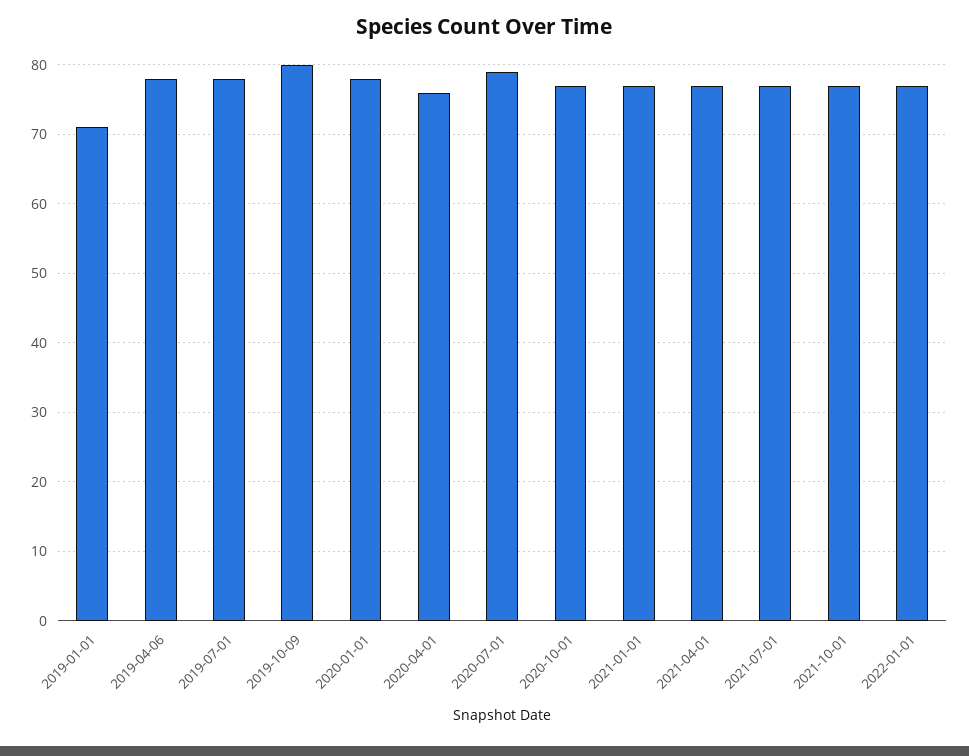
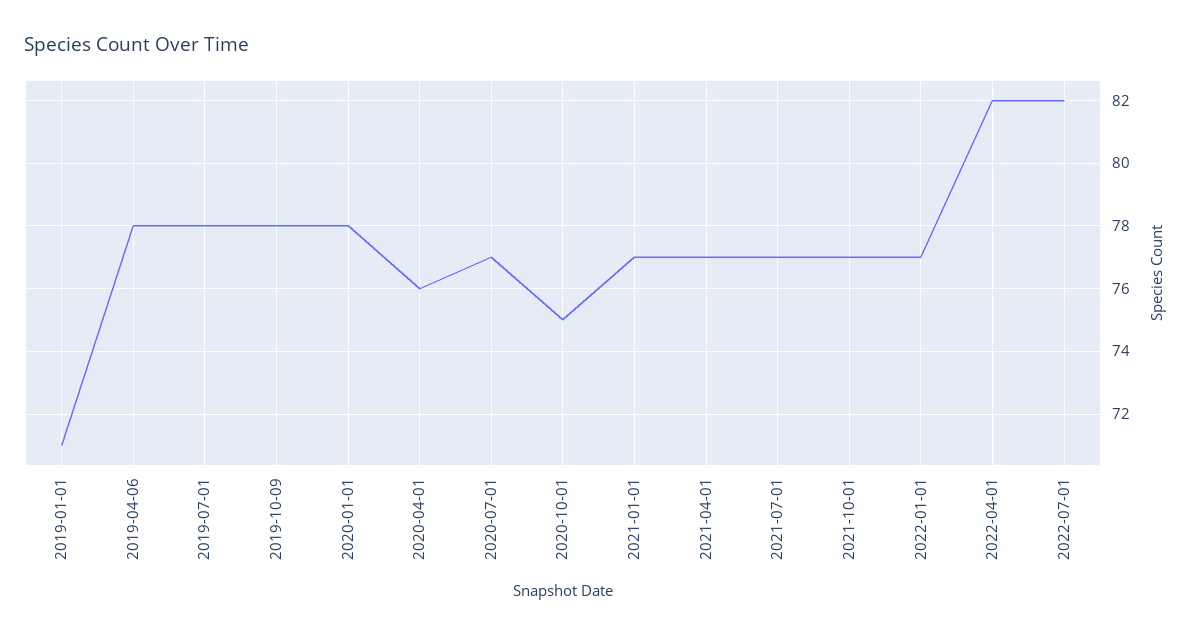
2019-10-09: 80 -> 78
2020-07-01: 79 -> 77
2020-10-01: 77 -> 75
2022-04-01: none -> 82
2022-07-01: none -> 82

